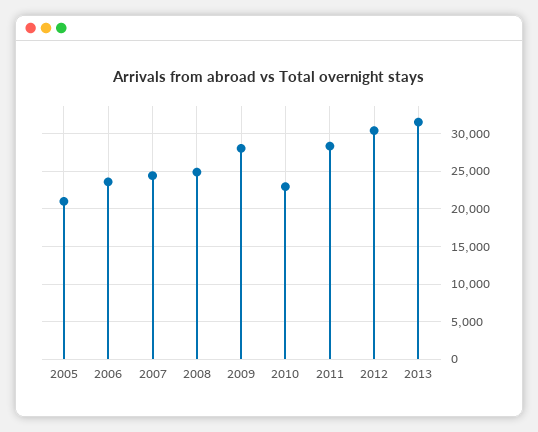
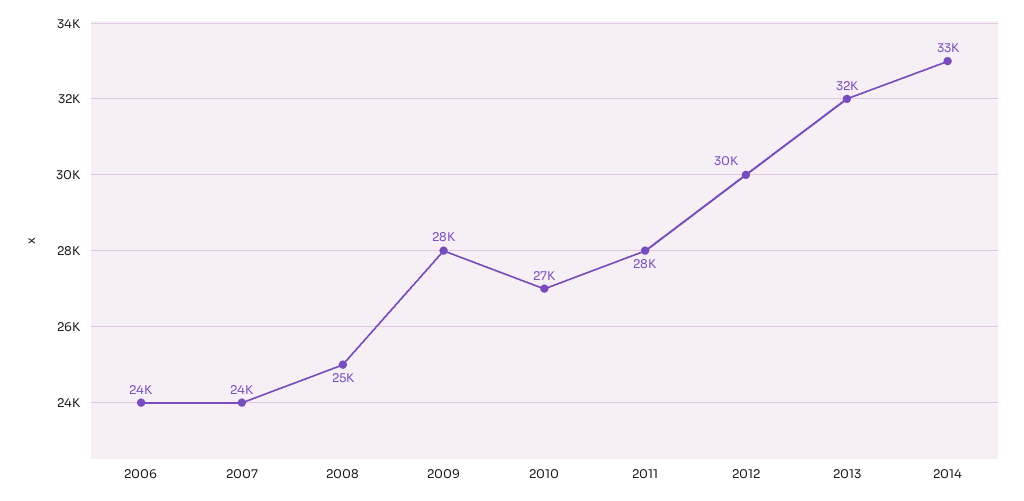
2005: 21000 -> none
2010: 23000 -> 27000
2014: none -> 33000

